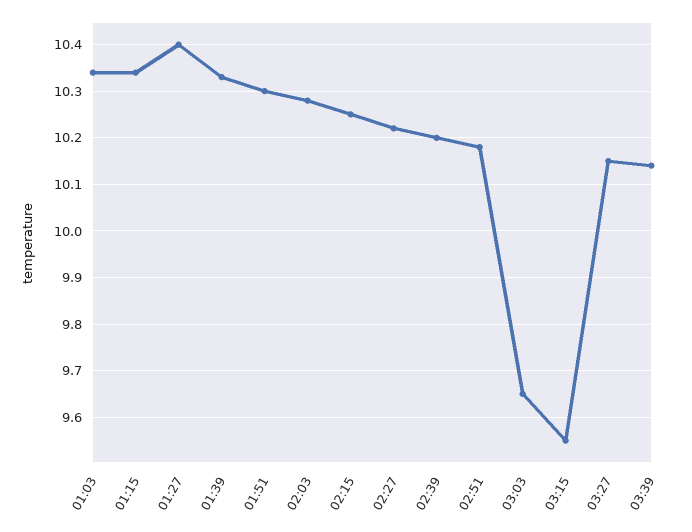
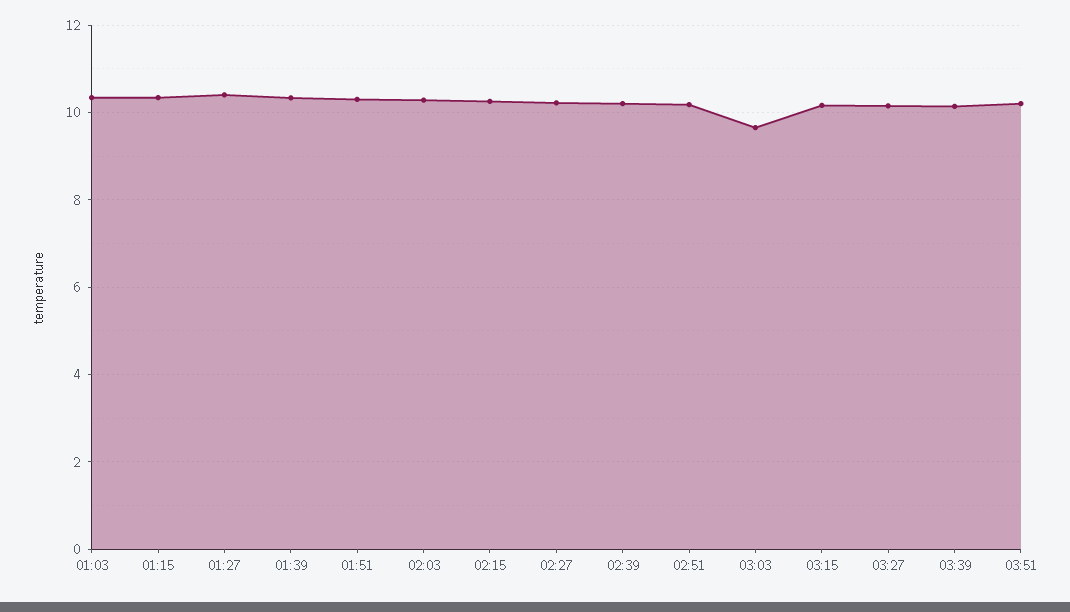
03:15: 9.55 -> 10.2
03:51: none -> 10.2

